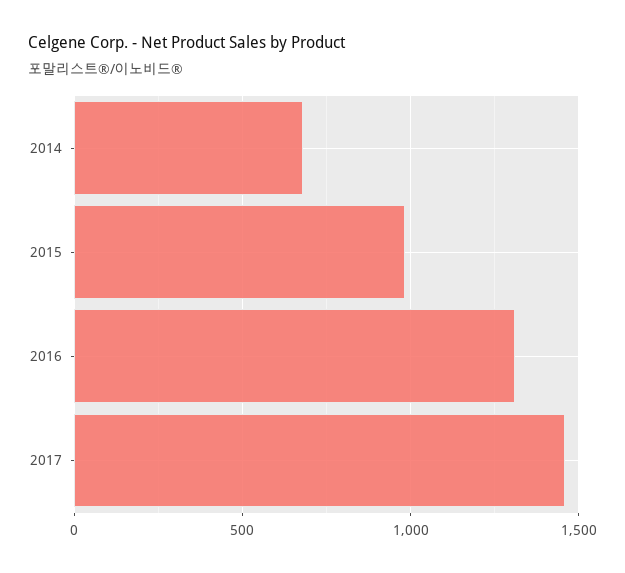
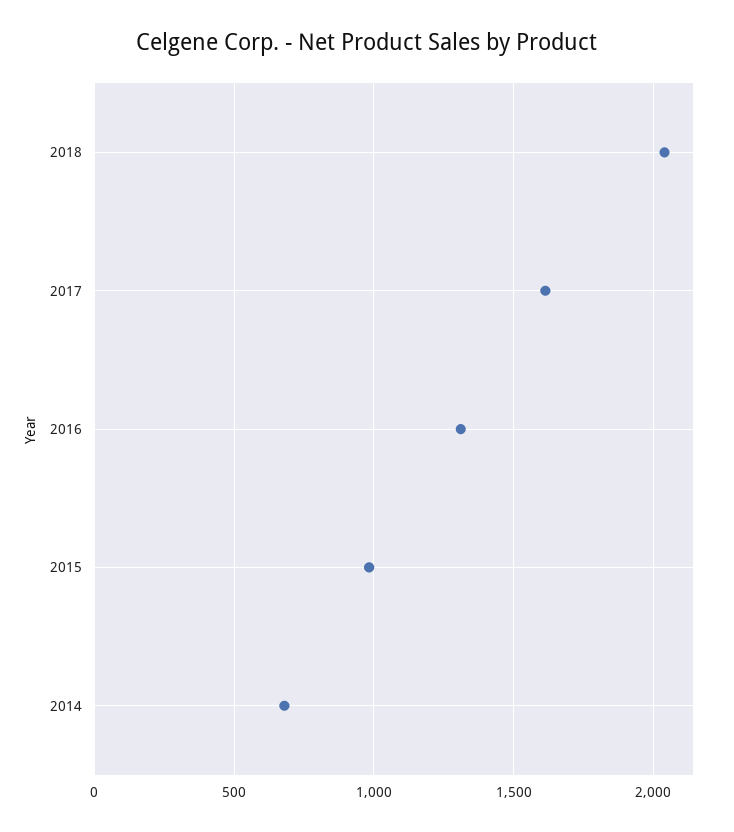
2017: 1450 -> 1600
2018: none -> 2050

